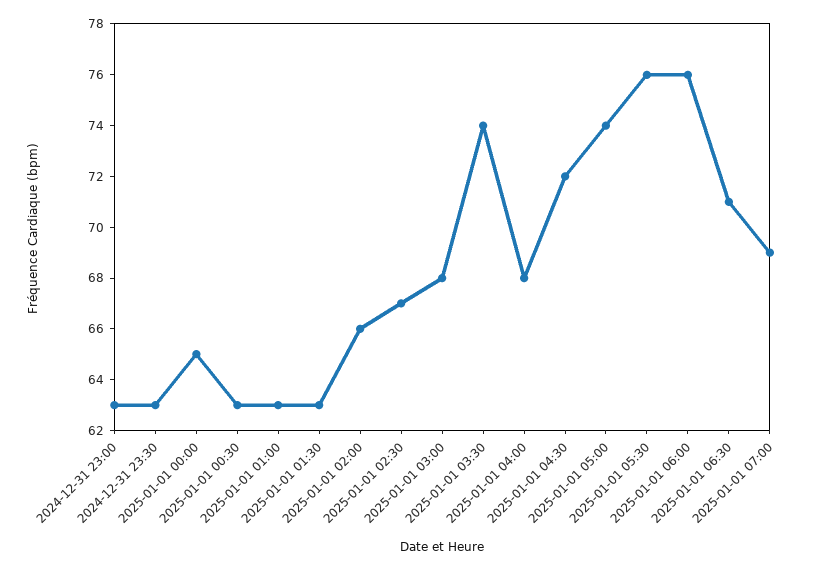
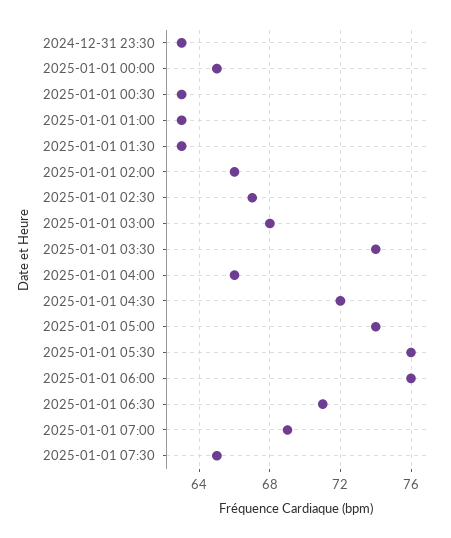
2024-12-31 23:00: 63 -> none
2025-01-01 04:00: 68 -> 66
2025-01-01 07:30: none -> 65

